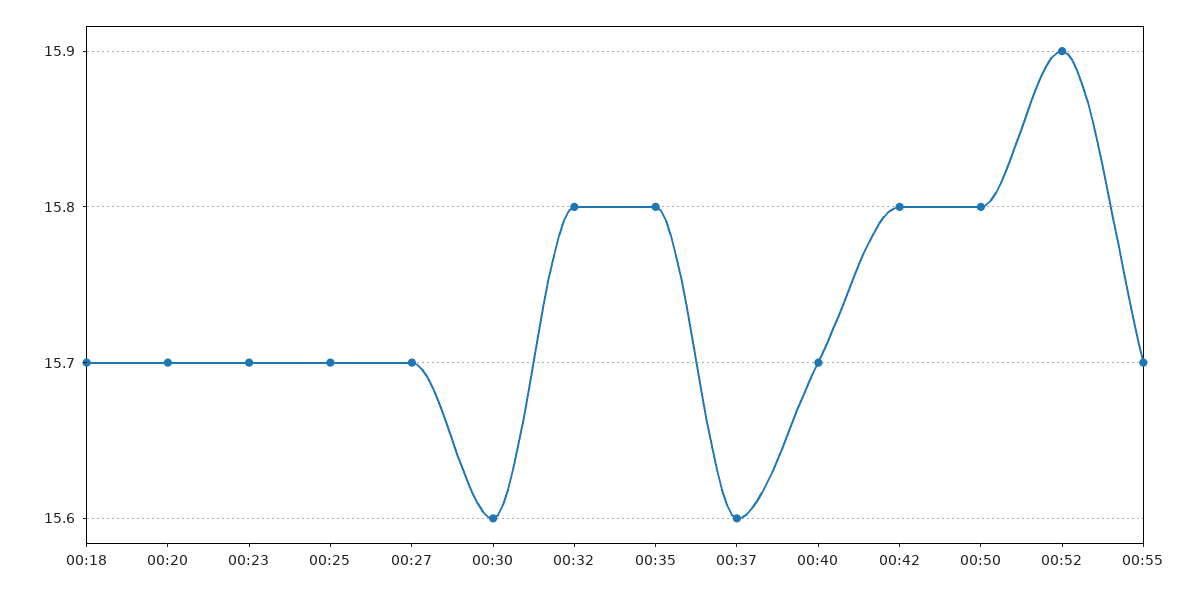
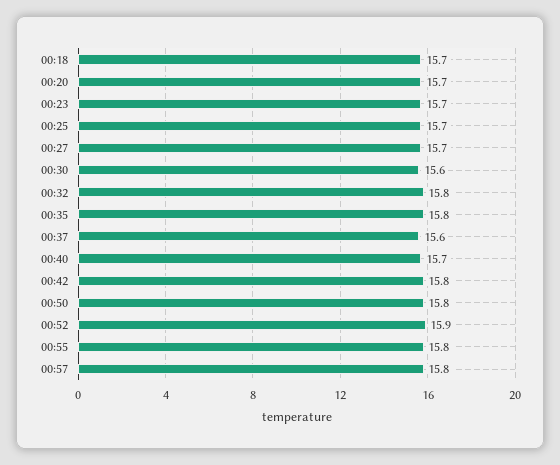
00:55: 15.7 -> 15.8
00:57: none -> 15.8

